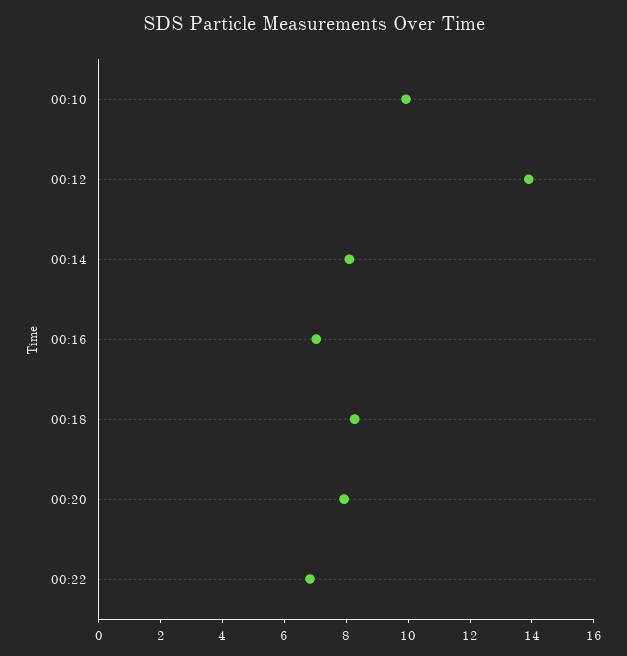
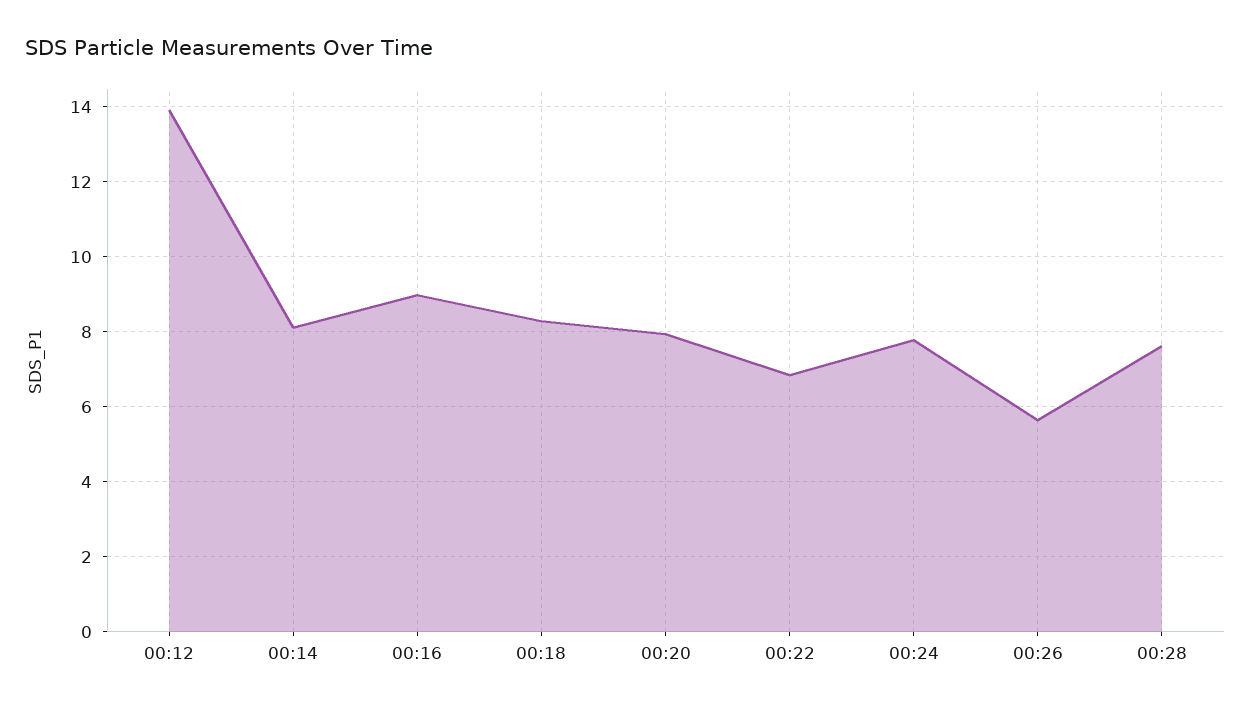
00:10: 10 -> none
00:16: 7 -> 9
00:24: none -> 7.8
00:26: none -> 5.6
00:28: none -> 7.6

